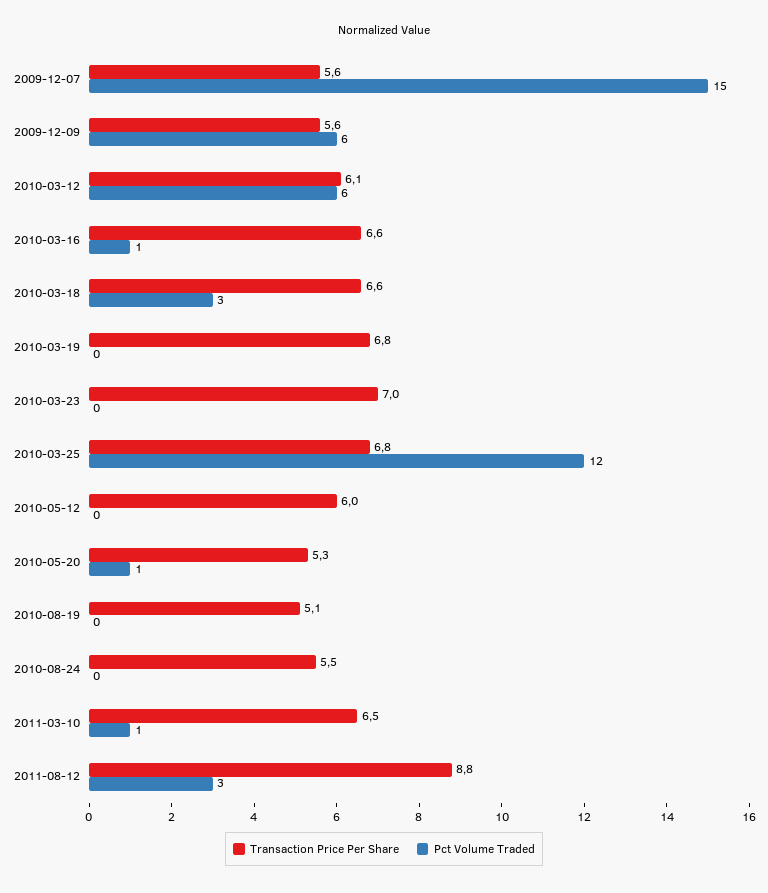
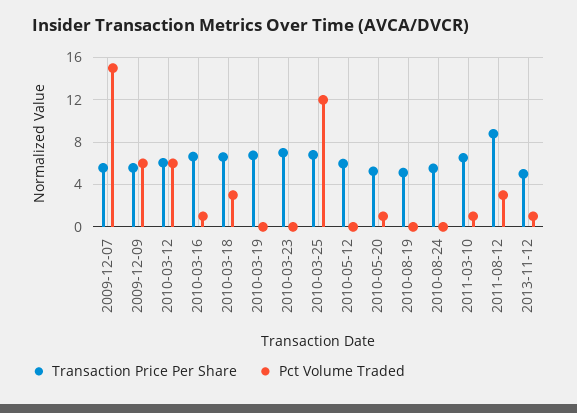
Transaction Price Per Share, 2013-11-12: none -> 5
Pct Volume Traded, 2013-11-12: none -> 1

